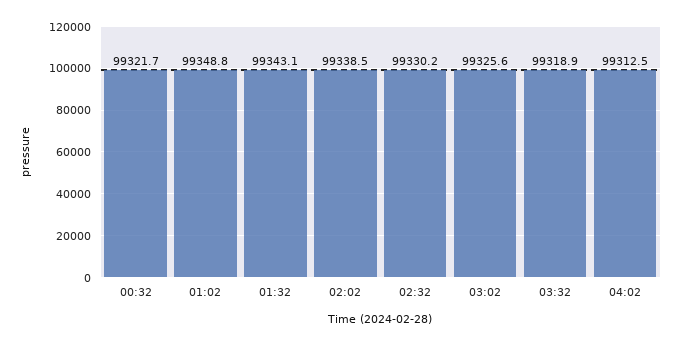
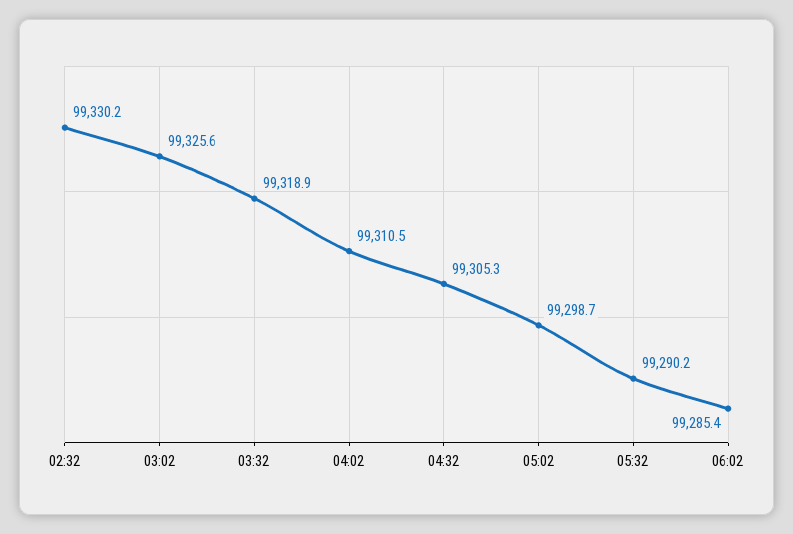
00:32: 99321.7 -> none
01:02: 99348.8 -> none
01:32: 99343.1 -> none
02:02: 99338.5 -> none
04:02: 99312.5 -> 99310.5
04:32: none -> 99305.3
05:02: none -> 99298.7
05:32: none -> 99290.2
06:02: none -> 99285.4

